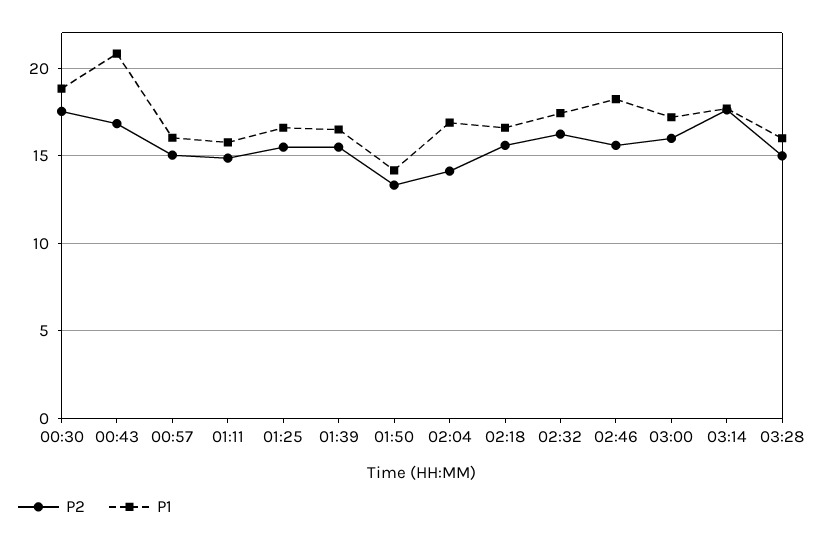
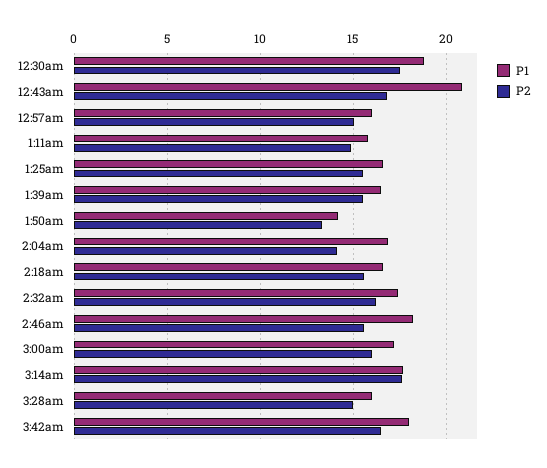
P1, 3:42am: none -> 18
P2, 3:42am: none -> 16.5

